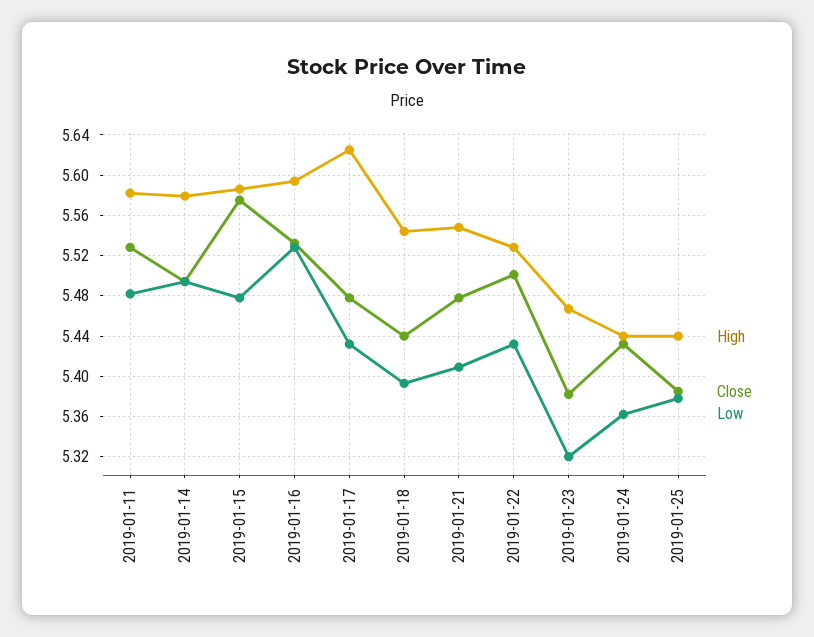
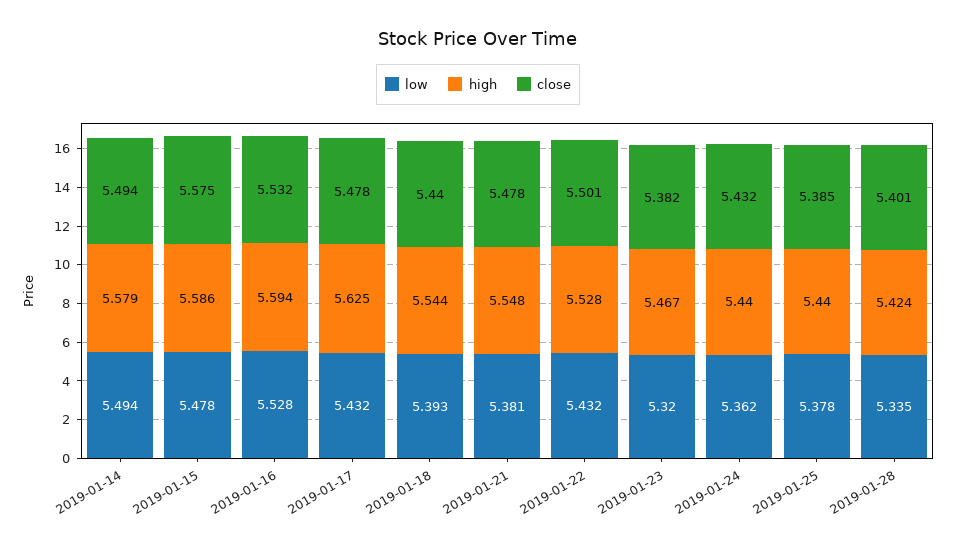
High, 2019-01-11: 5.58 -> none
Close, 2019-01-11: 5.53 -> none
Low, 2019-01-11: 5.48 -> none
Low, 2019-01-21: 5.41 -> 5.381
Low, 2019-01-28: none -> 5.335
High, 2019-01-28: none -> 5.424
Close, 2019-01-28: none -> 5.401

